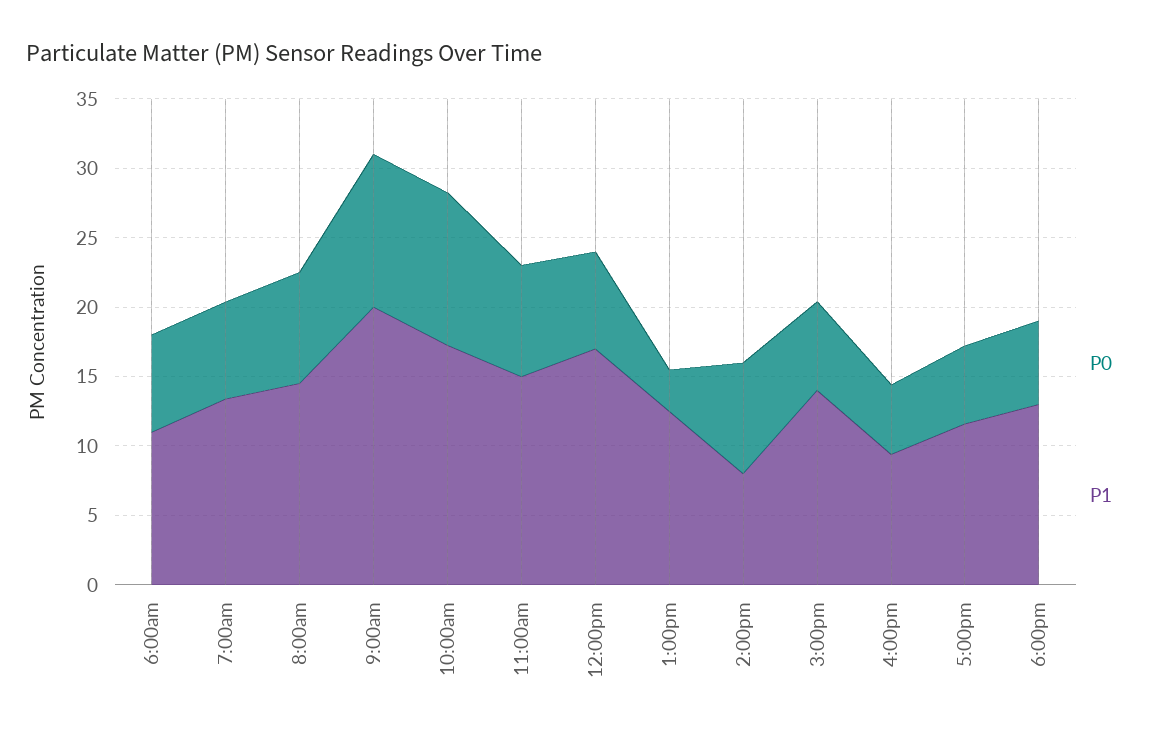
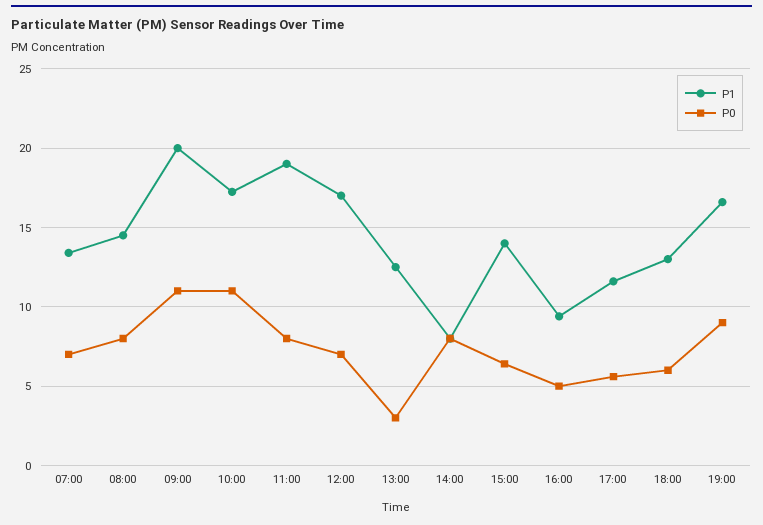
P0, 6:00am: 7 -> none
P1, 6:00am: 11 -> none
P1, 11:00am: 15 -> 19
P1, 19:00: none -> 16.5
P0, 19:00: none -> 9

